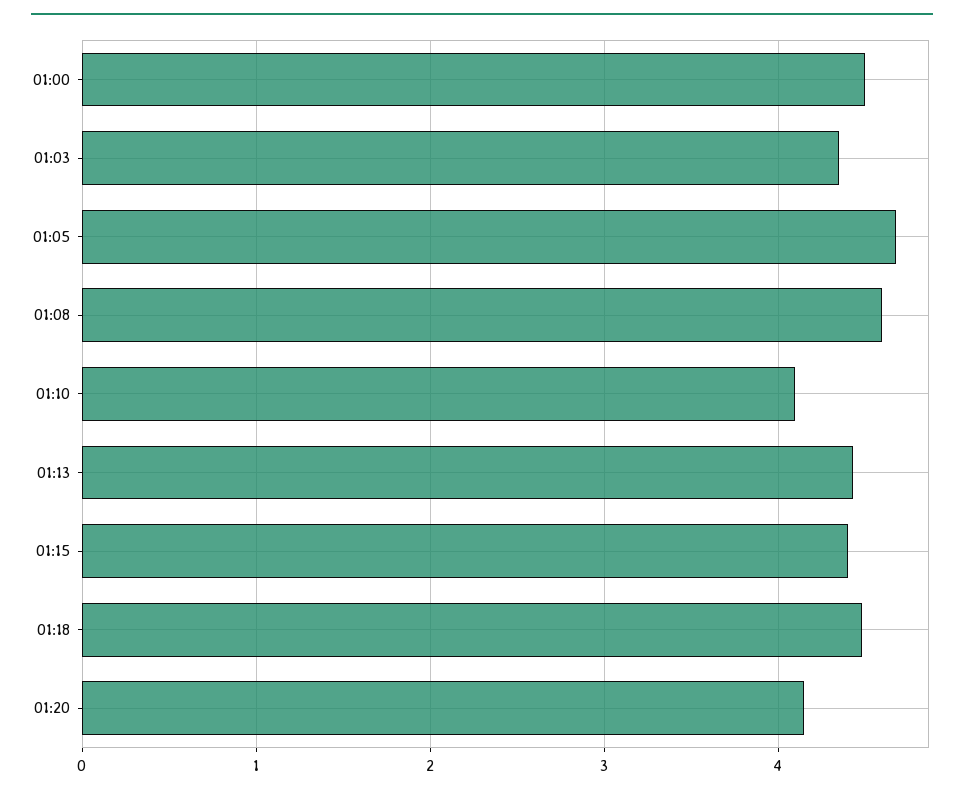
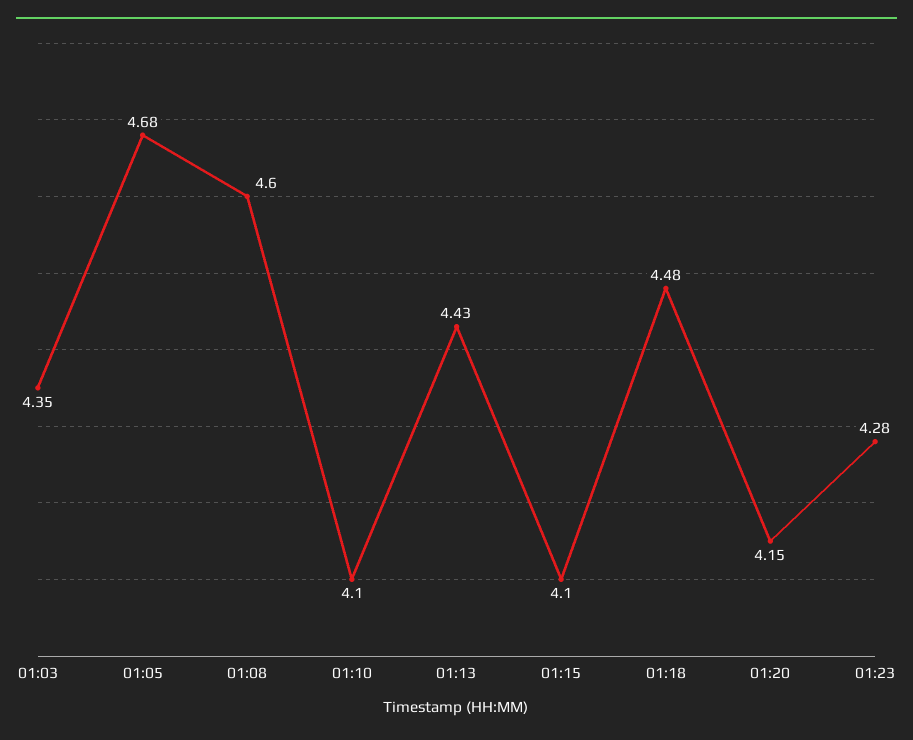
01:00: 4.5 -> none
01:15: 4.4 -> 4.1
01:23: none -> 4.28

